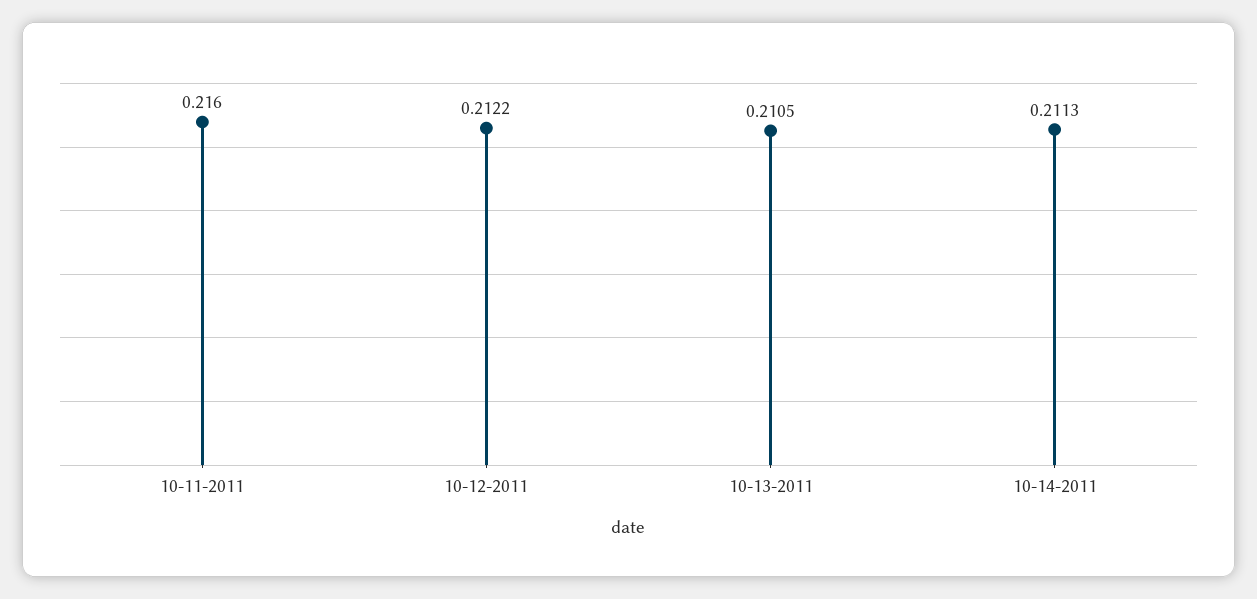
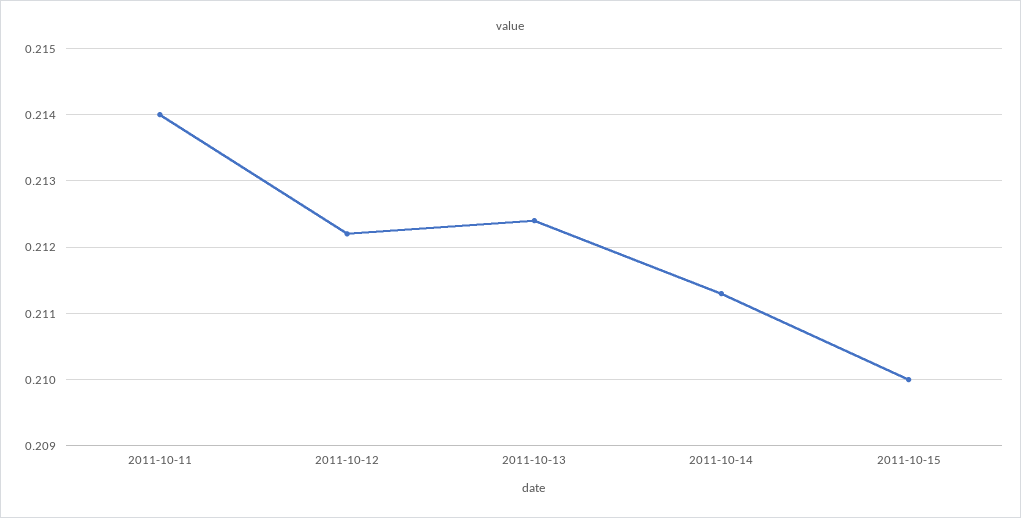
10-11-2011: 0.216 -> 0.214
10-13-2011: 0.2105 -> 0.2124
2011-10-15: none -> 0.21

